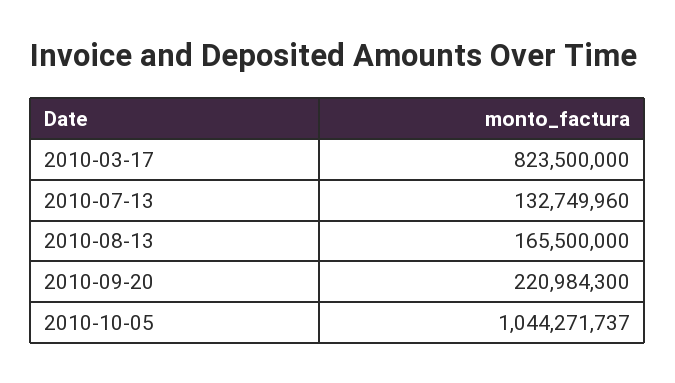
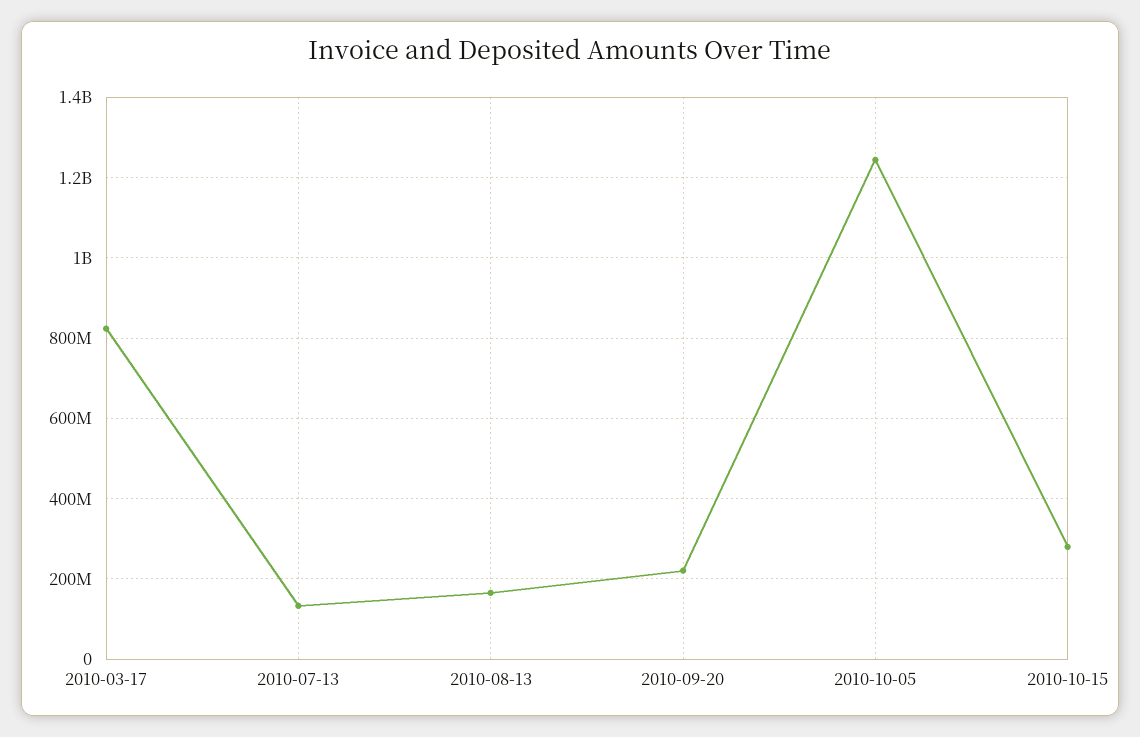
2010-10-05: 1044271737 -> 1240000000
2010-10-15: none -> 280000000

